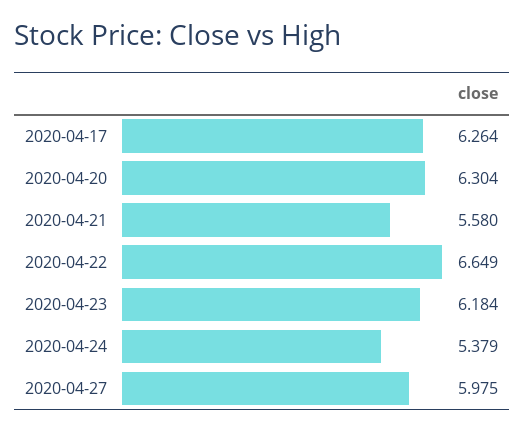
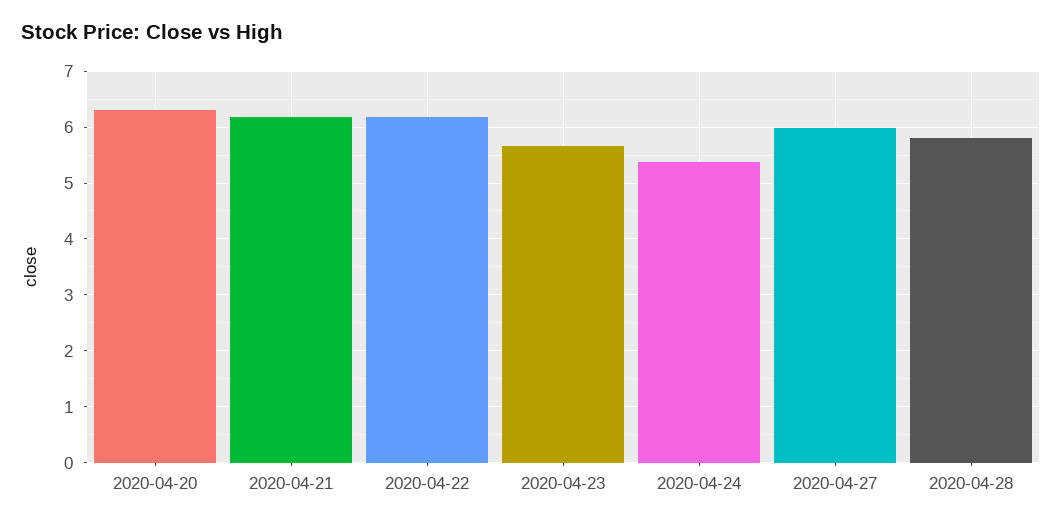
2020-04-17: 6.264 -> none
2020-04-21: 5.58 -> 6.2
2020-04-22: 6.649 -> 6.2
2020-04-23: 6.184 -> 5.6
2020-04-28: none -> 5.8

